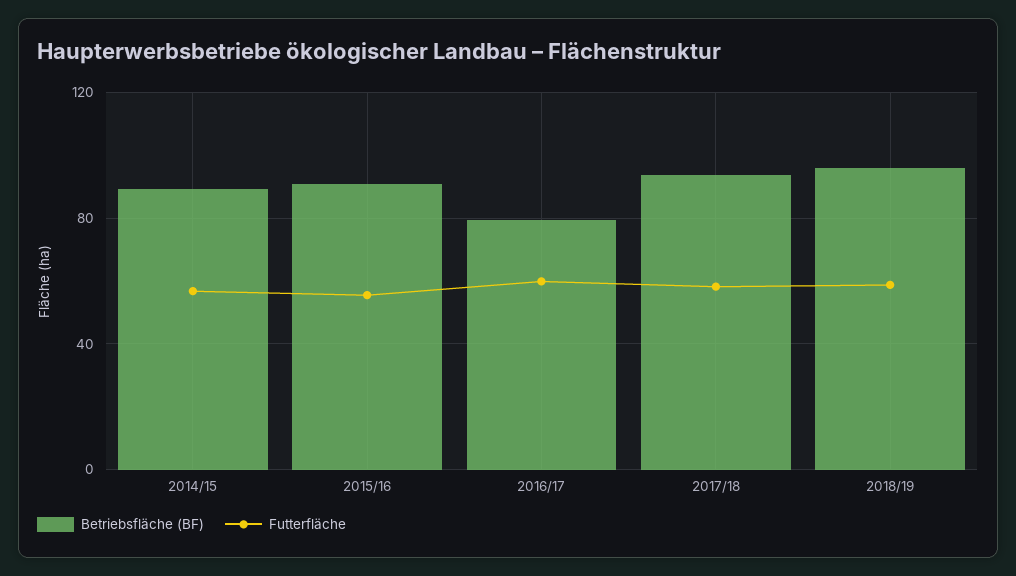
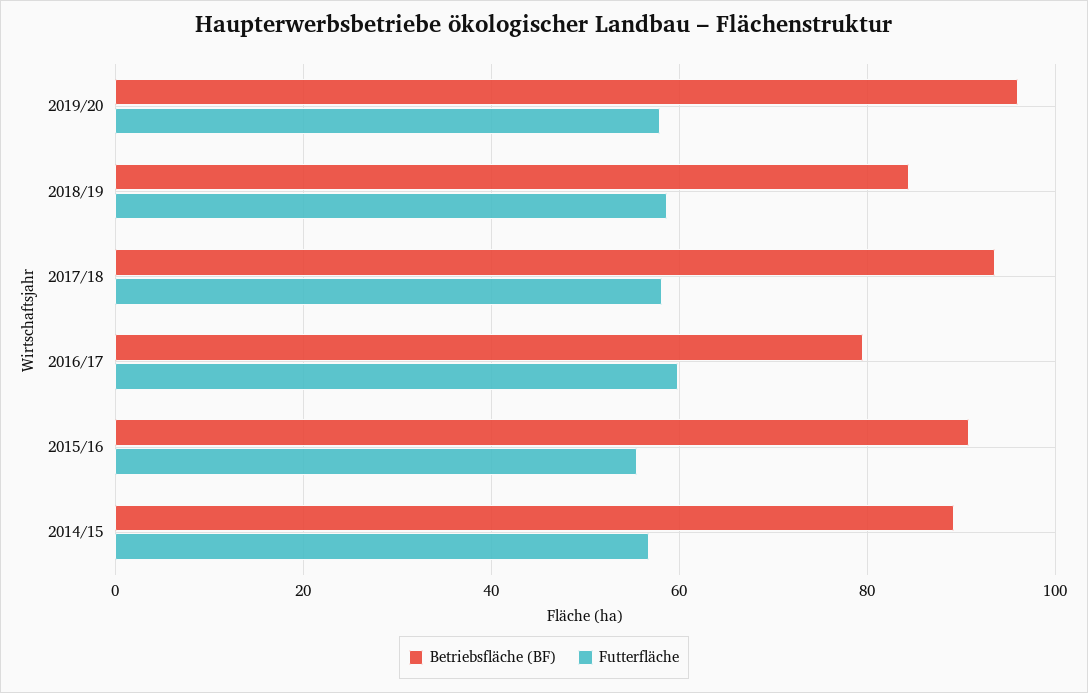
Betriebsfläche (BF), 2018/19: 95 -> 84
Betriebsfläche (BF), 2019/20: none -> 96
Futterfläche, 2019/20: none -> 58

